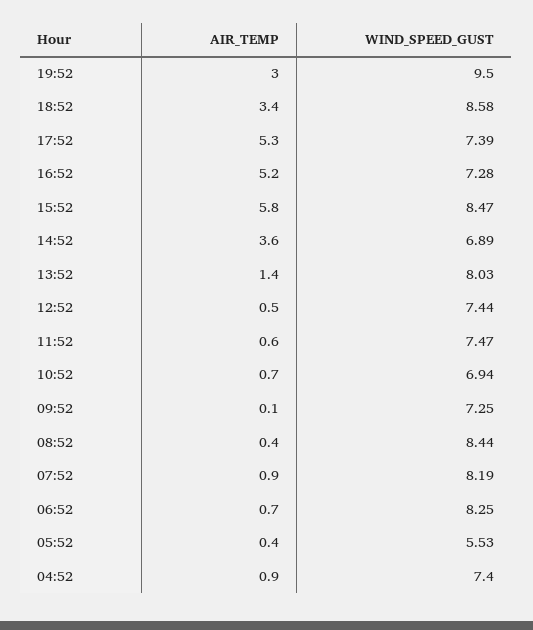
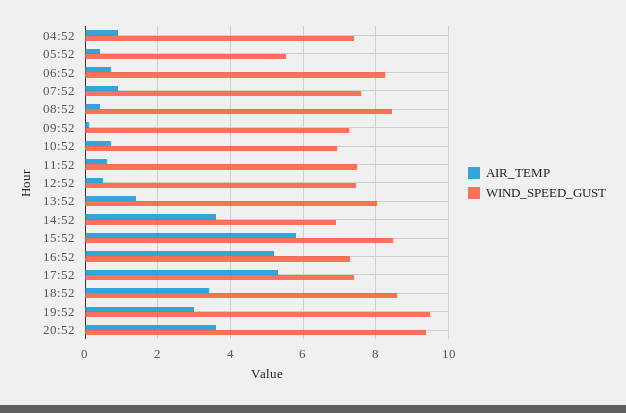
WIND_SPEED_GUST, 07:52: 8.19 -> 7.6
AIR_TEMP, 20:52: none -> 3.6
WIND_SPEED_GUST, 20:52: none -> 9.4

